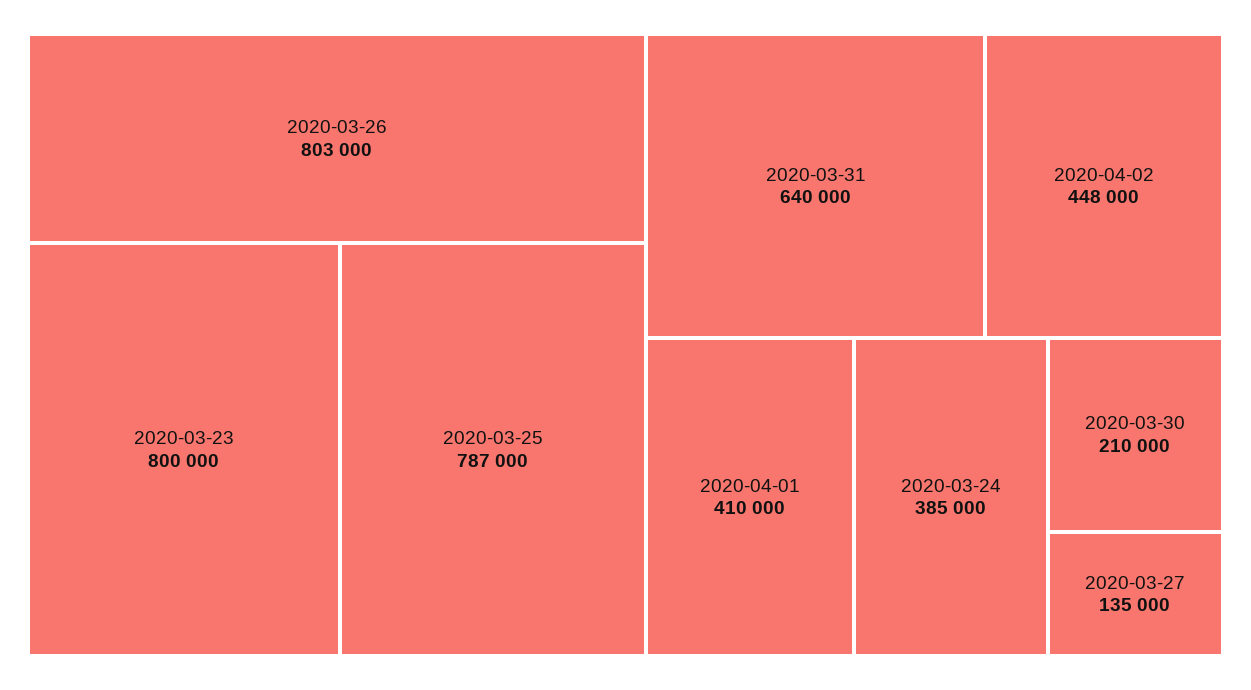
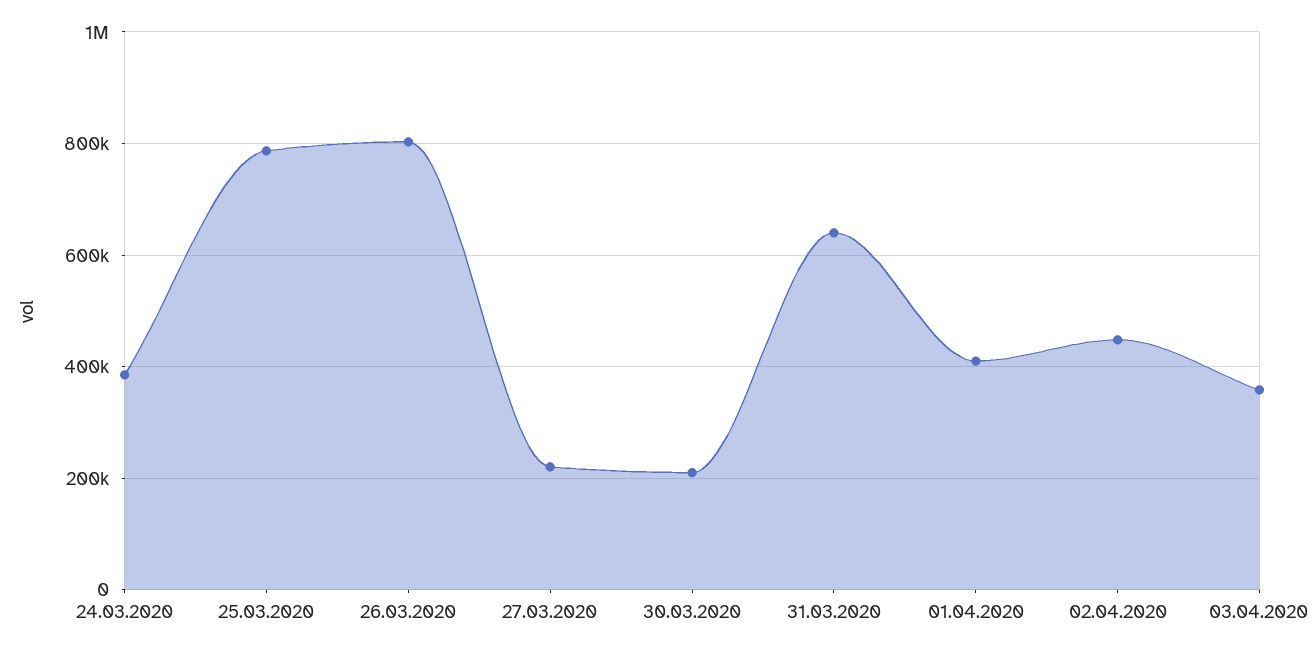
2020-03-23: 800000 -> none
2020-03-27: 135000 -> 220000
03.04.2020: none -> 360000

